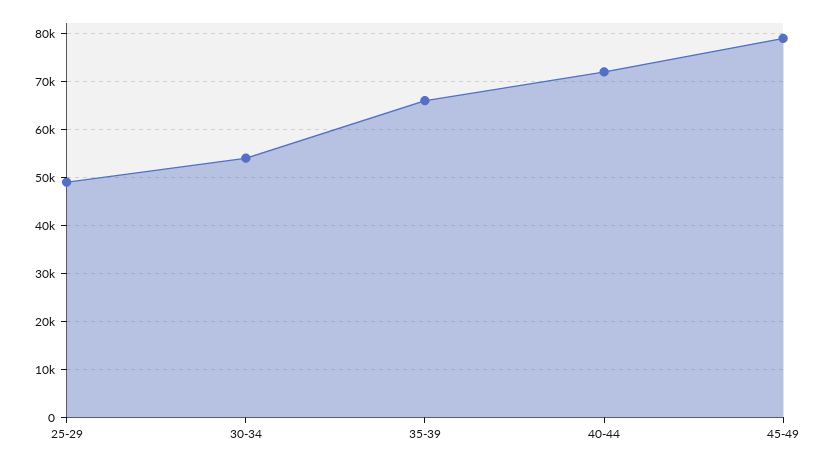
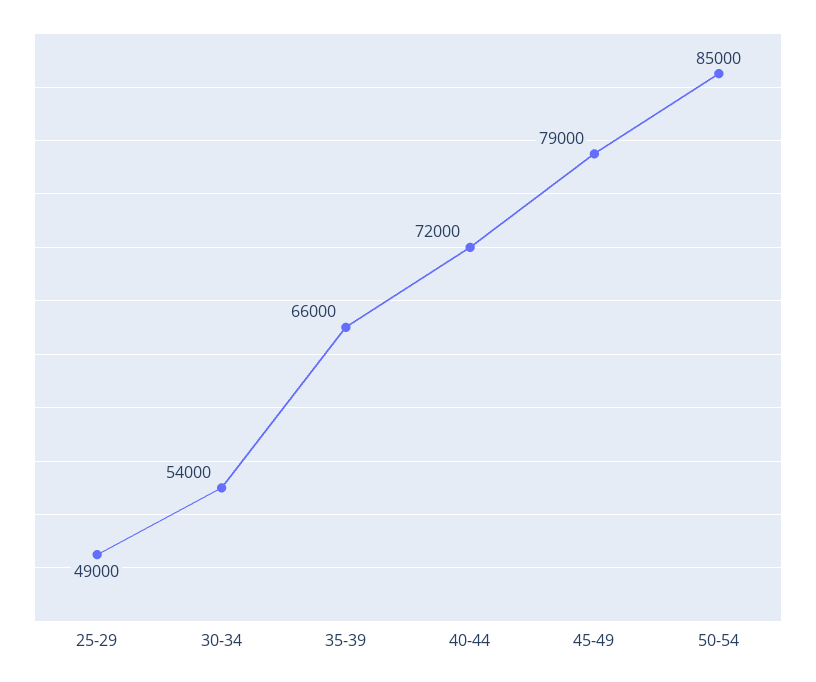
50-54: none -> 85000

